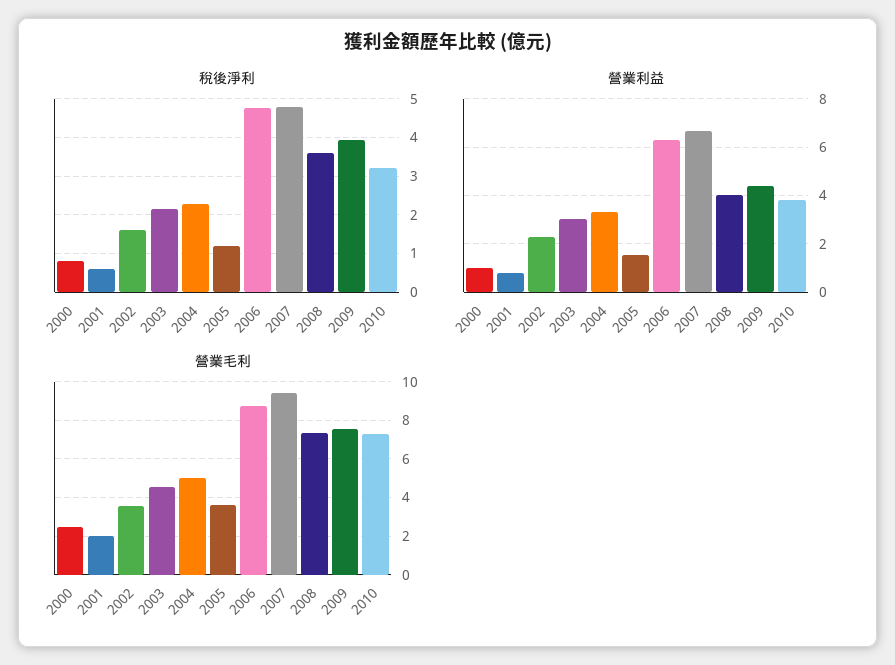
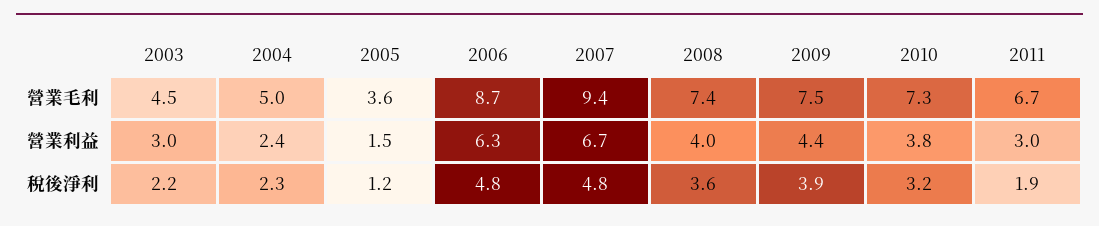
稅後淨利, 2000: 0.8 -> none
稅後淨利, 2001: 0.6 -> none
稅後淨利, 2002: 1.6 -> none
營業利益, 2000: 1 -> none
營業利益, 2001: 0.75 -> none
營業利益, 2002: 2.25 -> none
營業利益, 2004: 3.25 -> 2.4
營業毛利, 2000: 2.5 -> none
營業毛利, 2001: 2 -> none
營業毛利, 2002: 3.5 -> none
營業毛利, 2011: none -> 6.7
營業利益, 2011: none -> 3
稅後淨利, 2011: none -> 1.9

